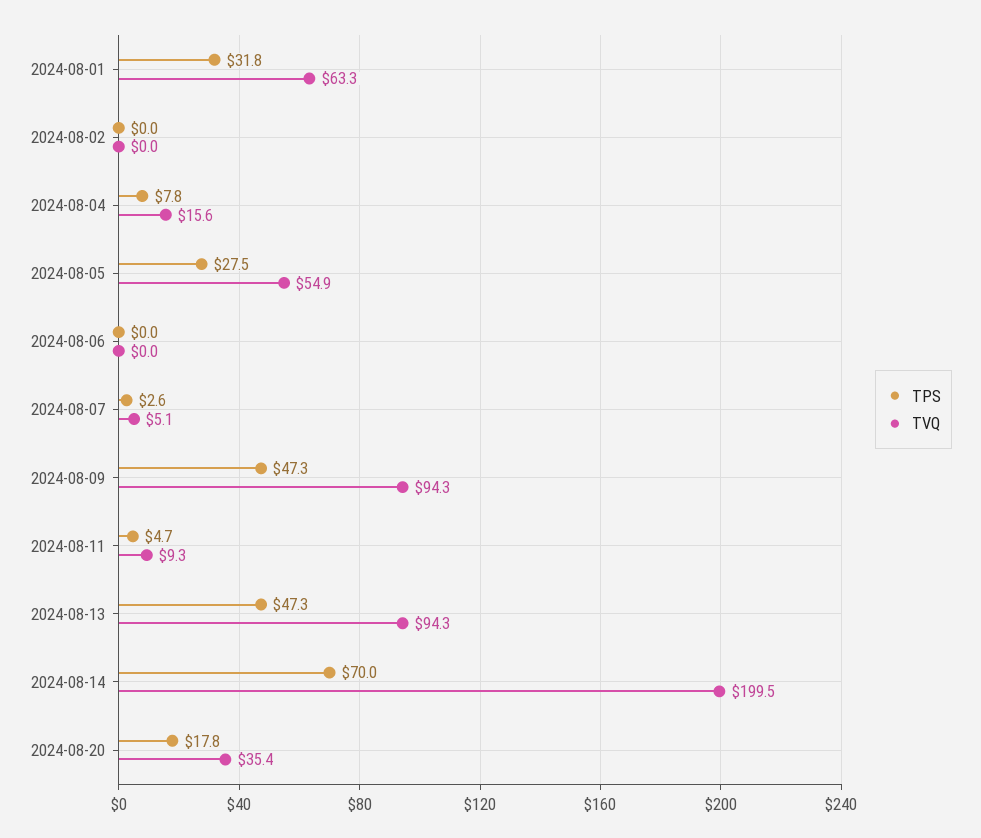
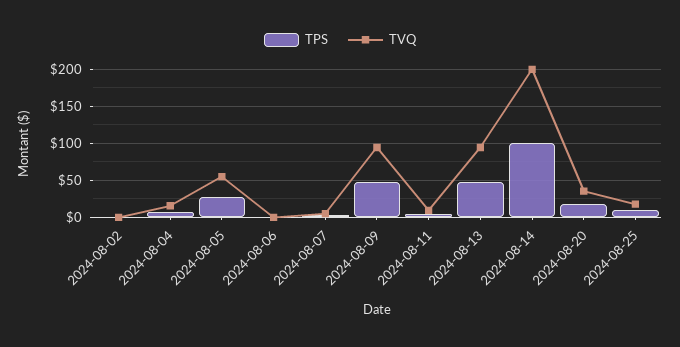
TPS, 2024-08-01: 31.8 -> none
TVQ, 2024-08-01: 63.3 -> none
TPS, 2024-08-14: 70 -> 100
TPS, 2024-08-25: none -> 10
TVQ, 2024-08-25: none -> 20

